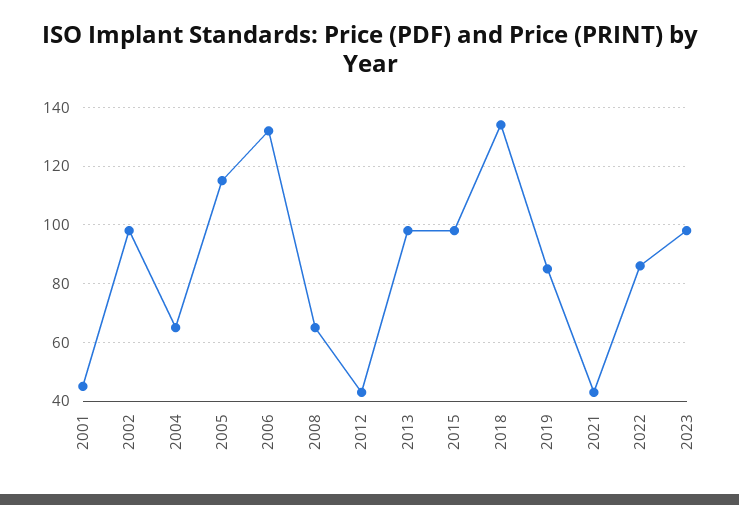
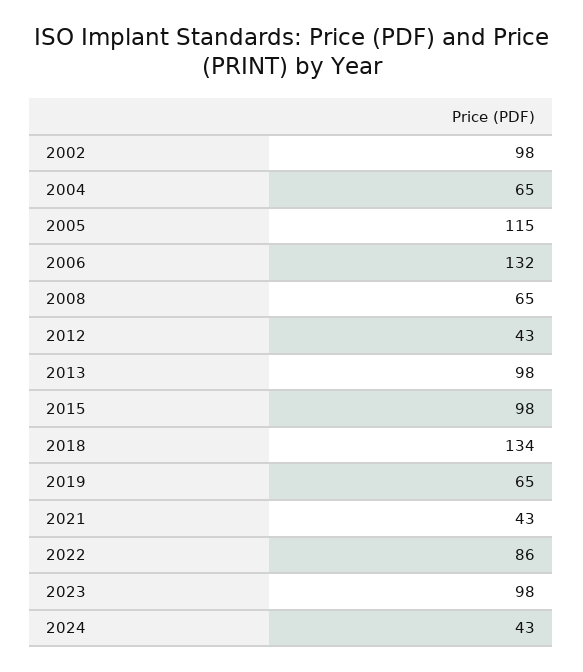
2001: 45 -> none
2019: 85 -> 65
2024: none -> 43

